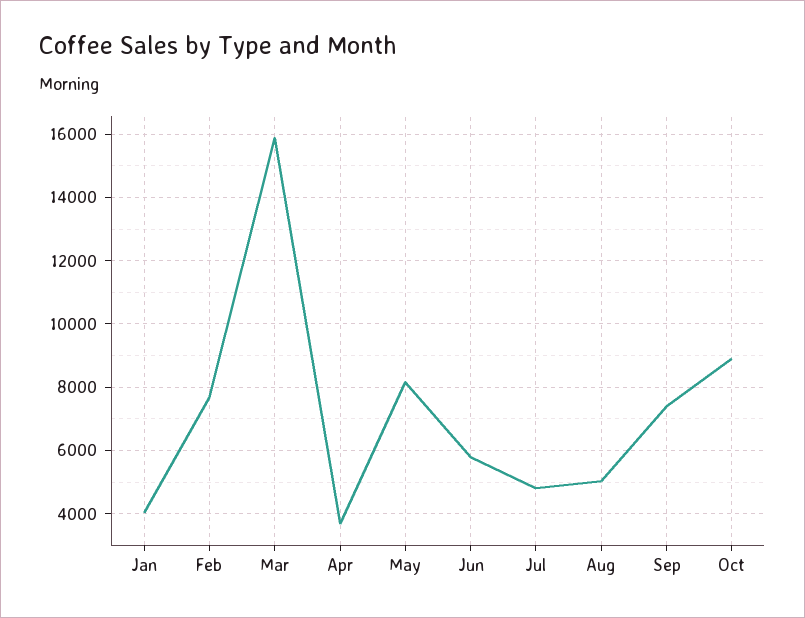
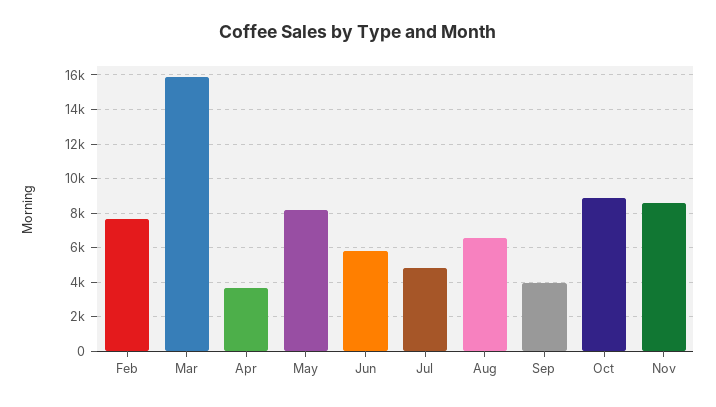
Jan: 4000 -> none
Aug: 5000 -> 6500
Sep: 7400 -> 4000
Nov: none -> 8500

